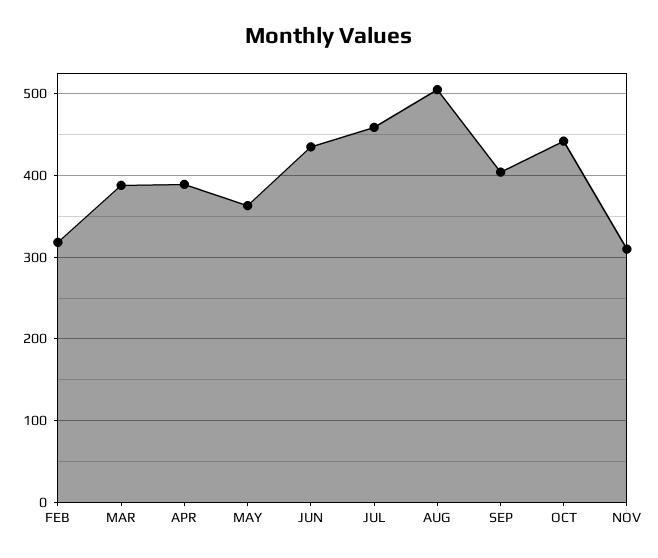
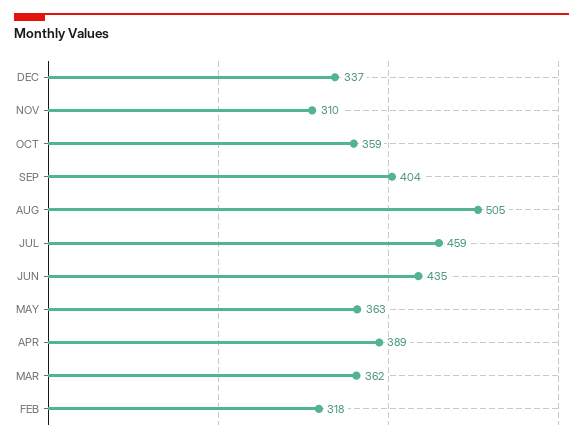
MAR: 390 -> 362
OCT: 440 -> 359
DEC: none -> 337

